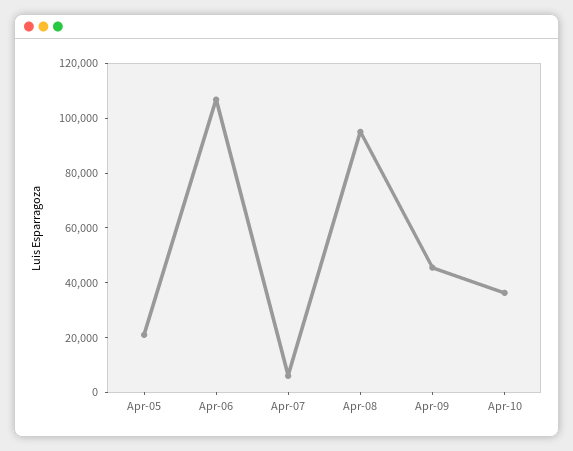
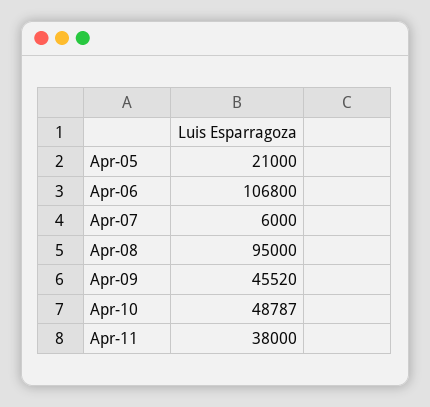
Apr-10: 35000 -> 48787
Apr-11: none -> 38000

